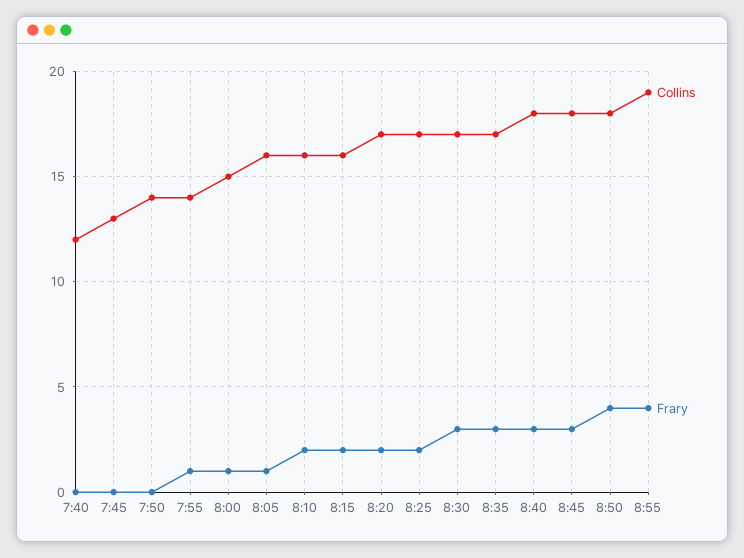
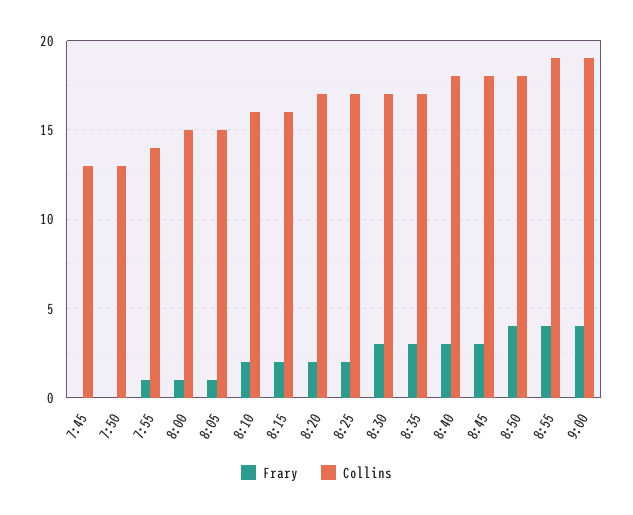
Collins, 7:40: 12 -> none
Frary, 7:40: 0 -> none
Collins, 7:50: 14 -> 13
Collins, 8:05: 16 -> 15
Frary, 9:00: none -> 4
Collins, 9:00: none -> 19

